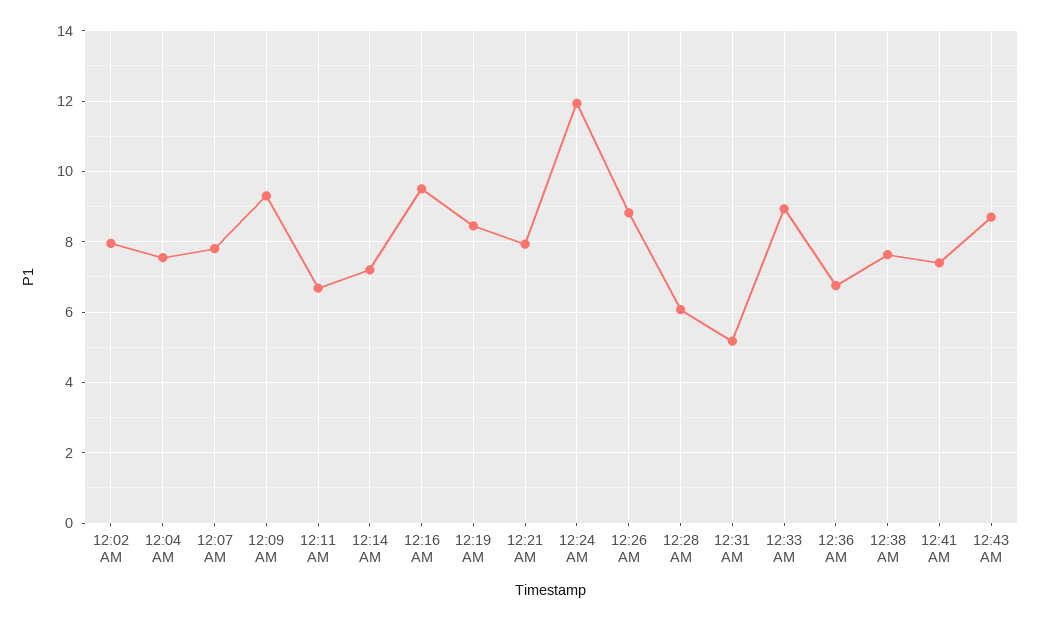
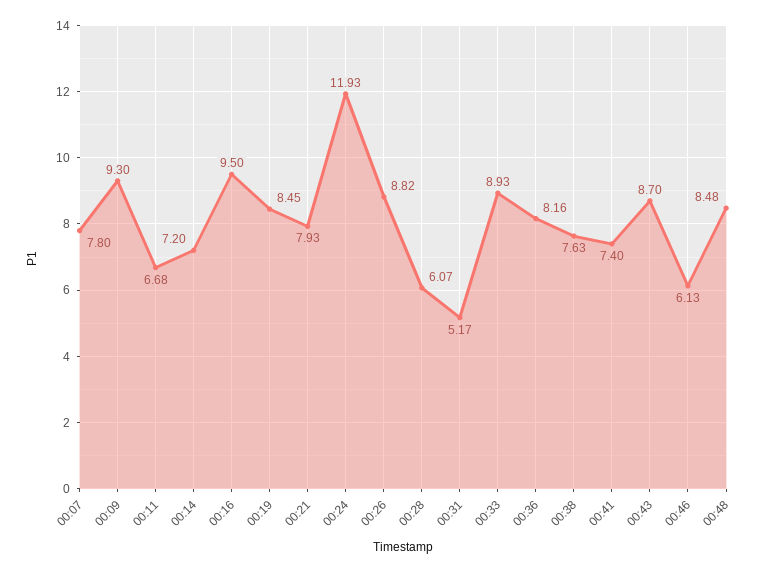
12:02 AM: 8 -> none
12:04 AM: 7.6 -> none
12:36 AM: 6.8 -> 8.16
00:46: none -> 6.13
00:48: none -> 8.48

